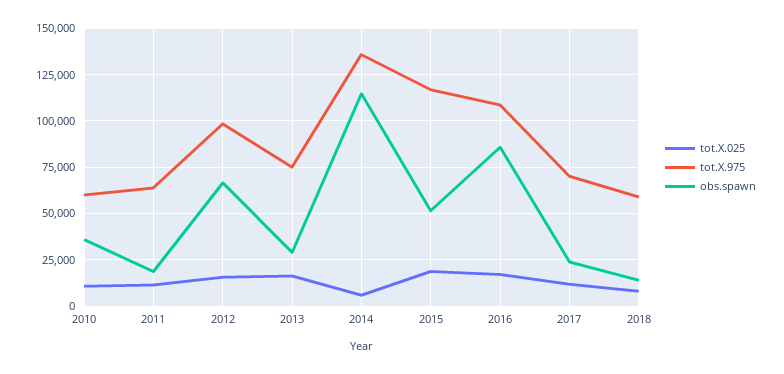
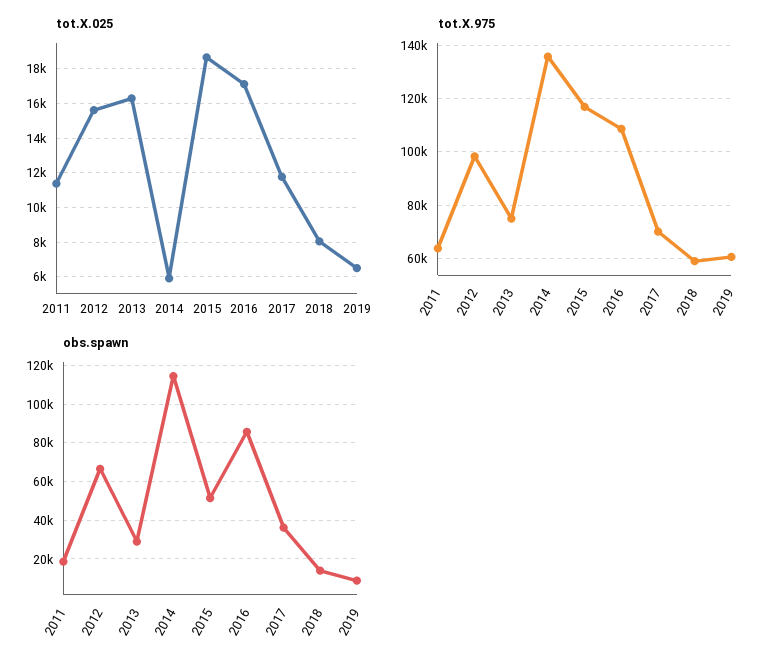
tot.X.025, 2010: 10000 -> none
tot.X.975, 2010: 60000 -> none
obs.spawn, 2010: 35000 -> none
obs.spawn, 2017: 25000 -> 35000
tot.X.025, 2019: none -> 6500
tot.X.975, 2019: none -> 60000
obs.spawn, 2019: none -> 10000

